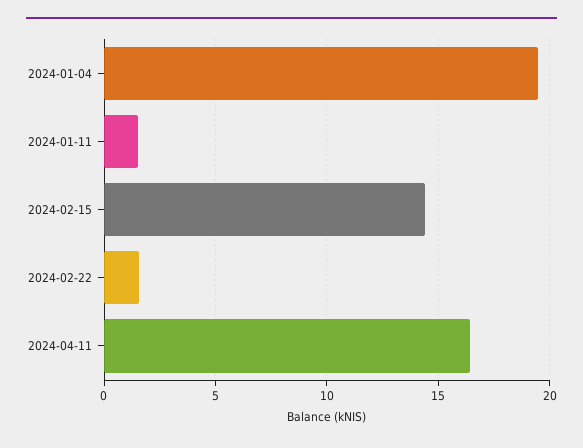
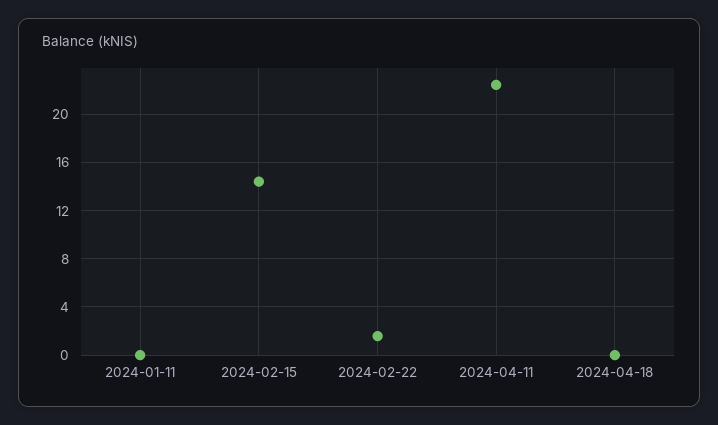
2024-01-04: 19.5 -> none
2024-01-11: 1.5 -> 0
2024-04-11: 16.5 -> 22.5
2024-04-18: none -> 0

